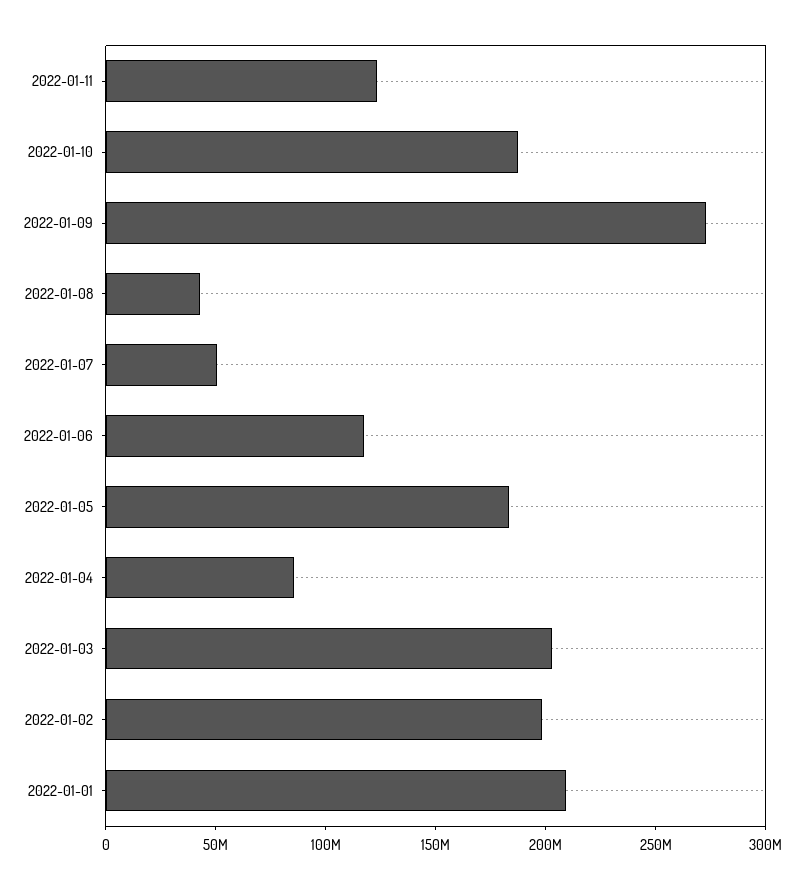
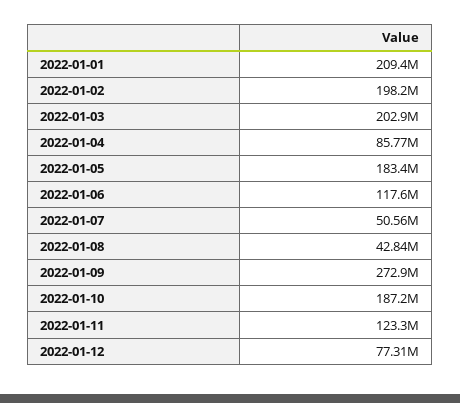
2022-01-12: none -> 77310000

